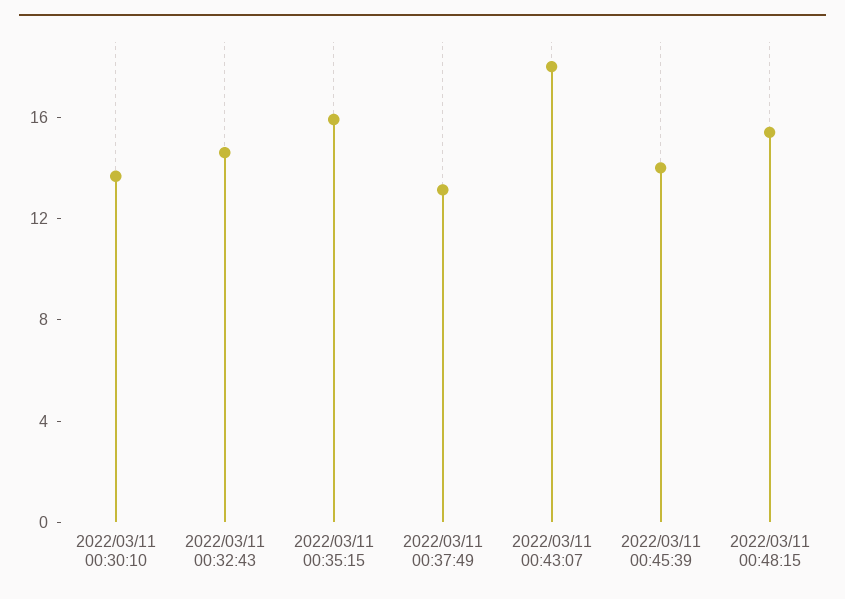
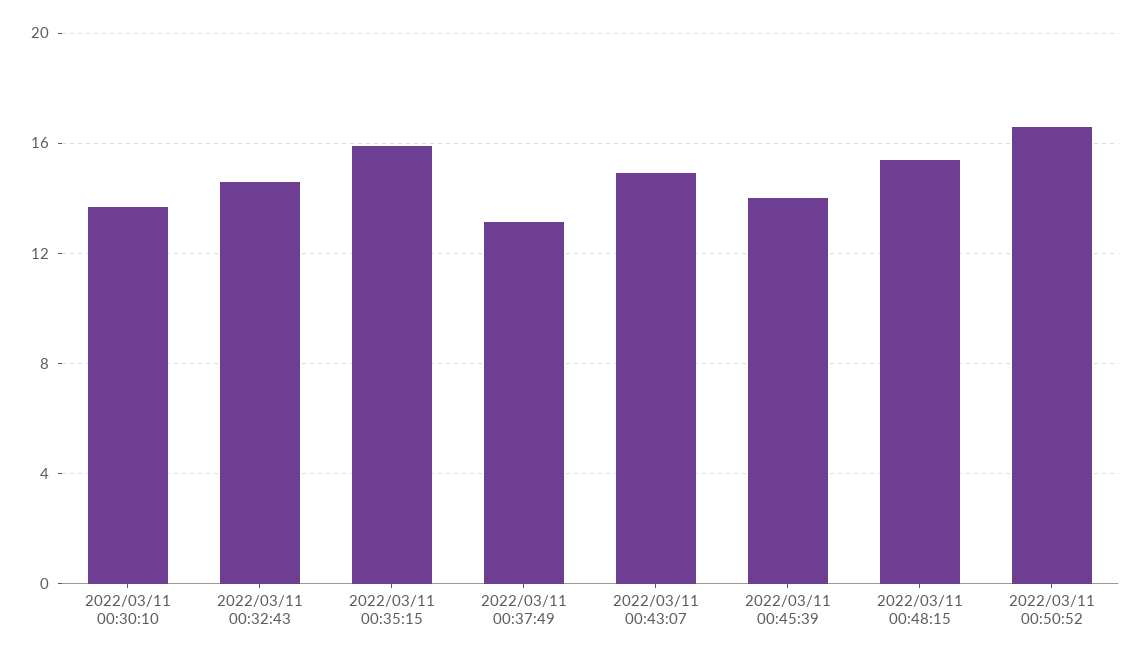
2022/03/11 00:43:07: 18 -> 15
2022/03/11 00:50:52: none -> 16.5

